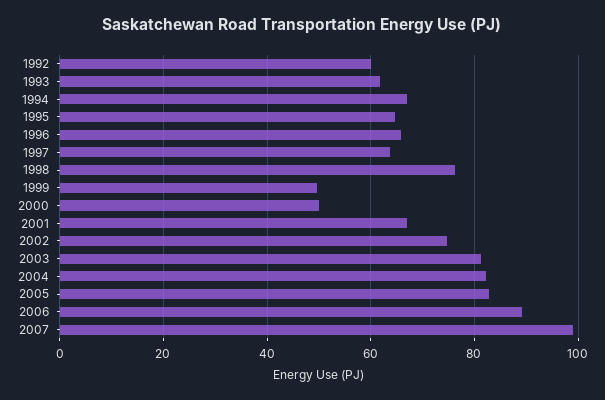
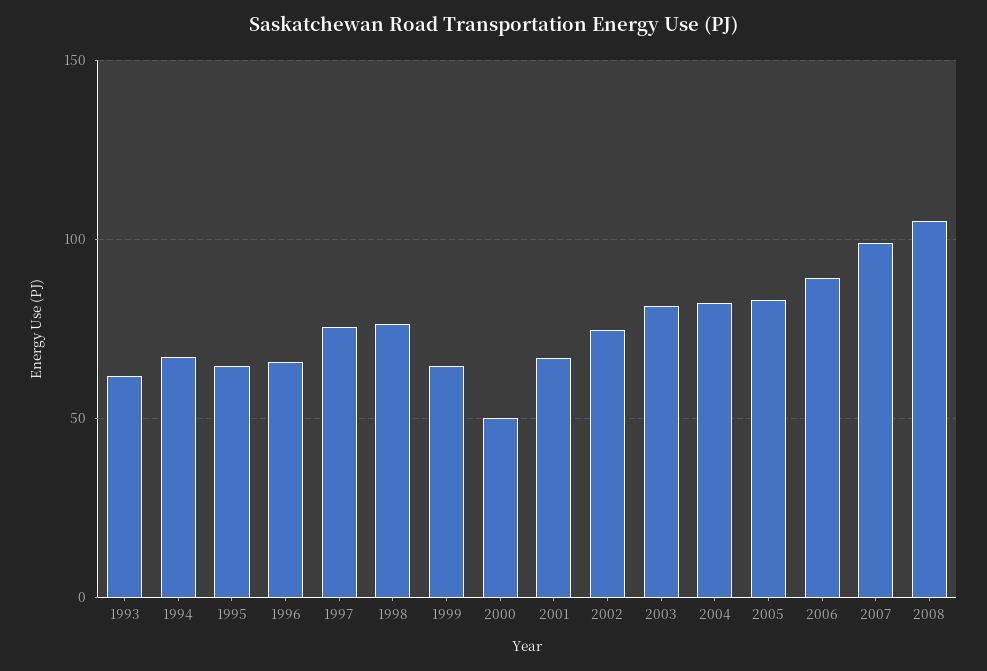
1992: 60 -> none
1997: 64 -> 75
1999: 50 -> 65
2008: none -> 105

